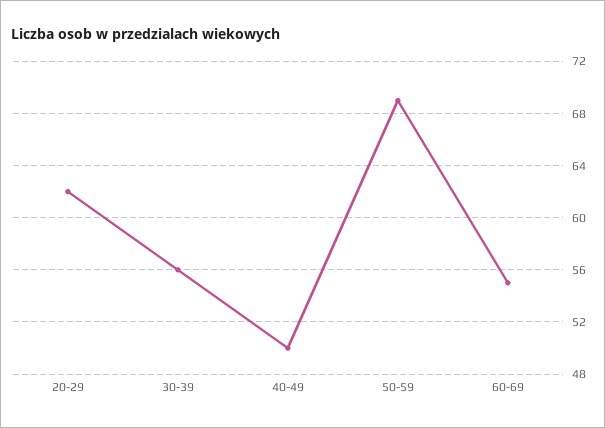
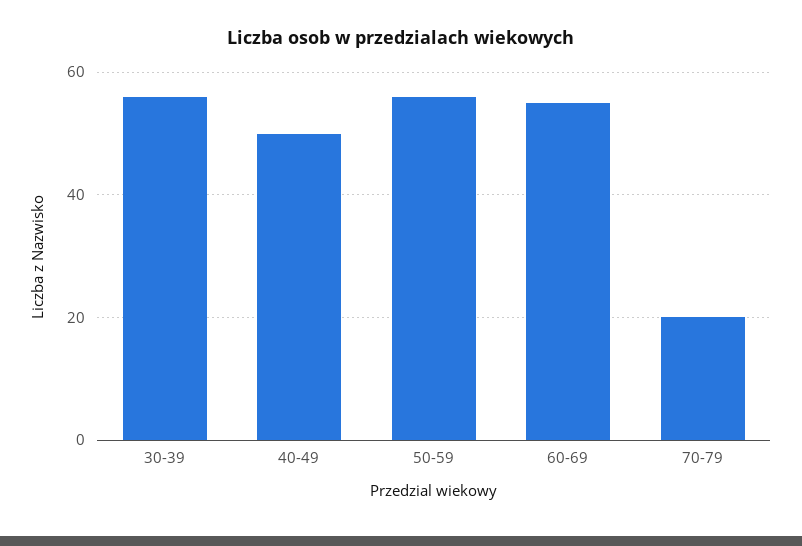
20-29: 62 -> none
50-59: 69 -> 55
70-79: none -> 20

